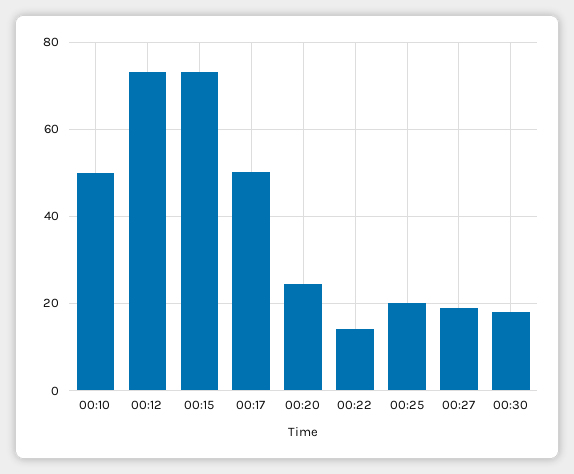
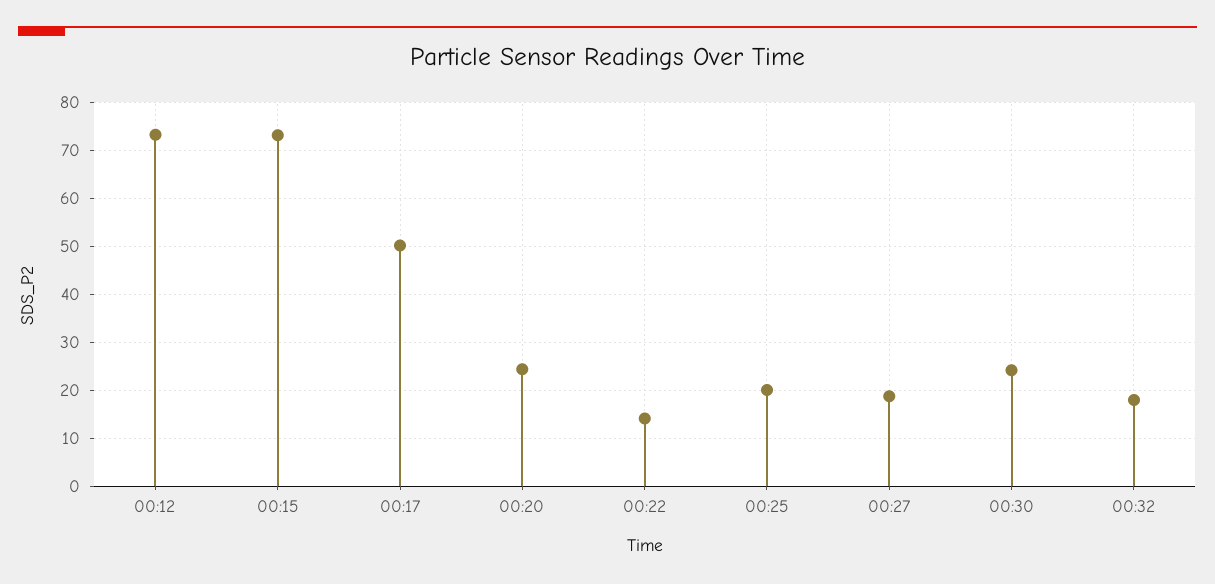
00:10: 50 -> none
00:30: 18 -> 24
00:32: none -> 18

